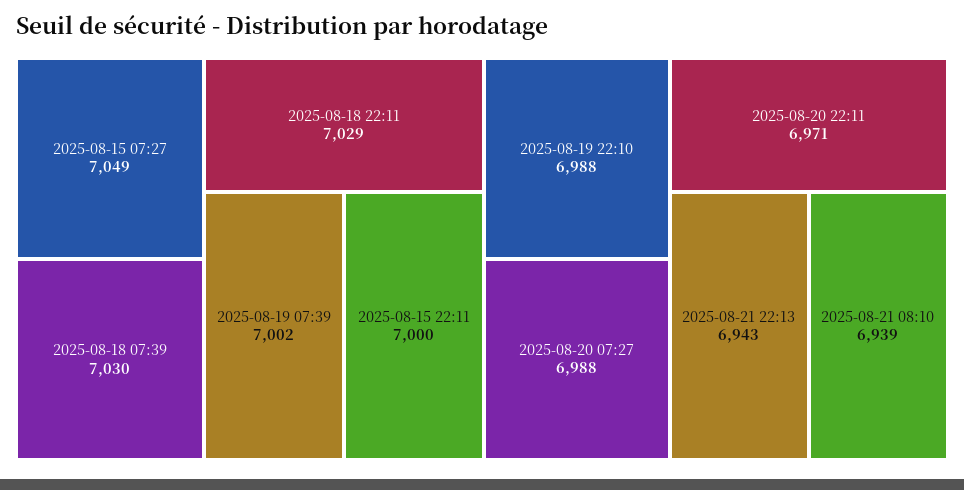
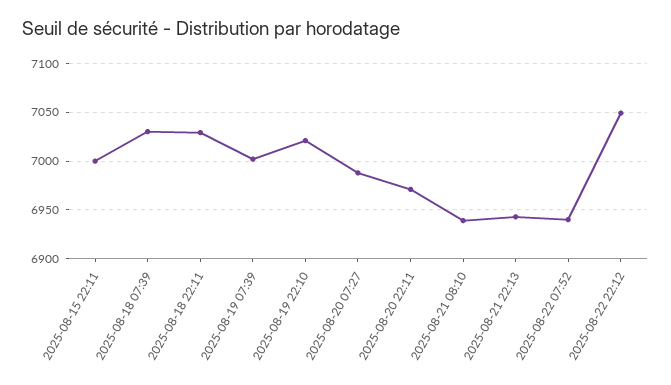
2025-08-15 07:27: 7049 -> none
2025-08-19 22:10: 6988 -> 7020
2025-08-22 07:52: none -> 6940
2025-08-22 22:12: none -> 7050

